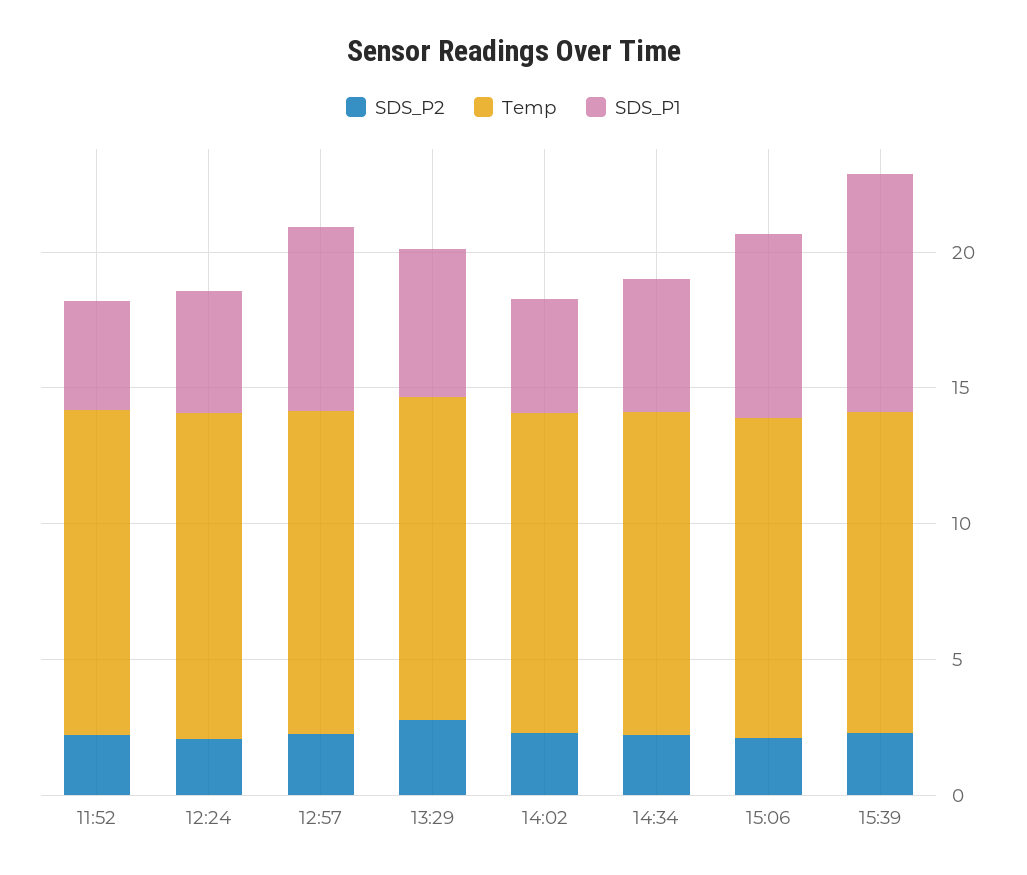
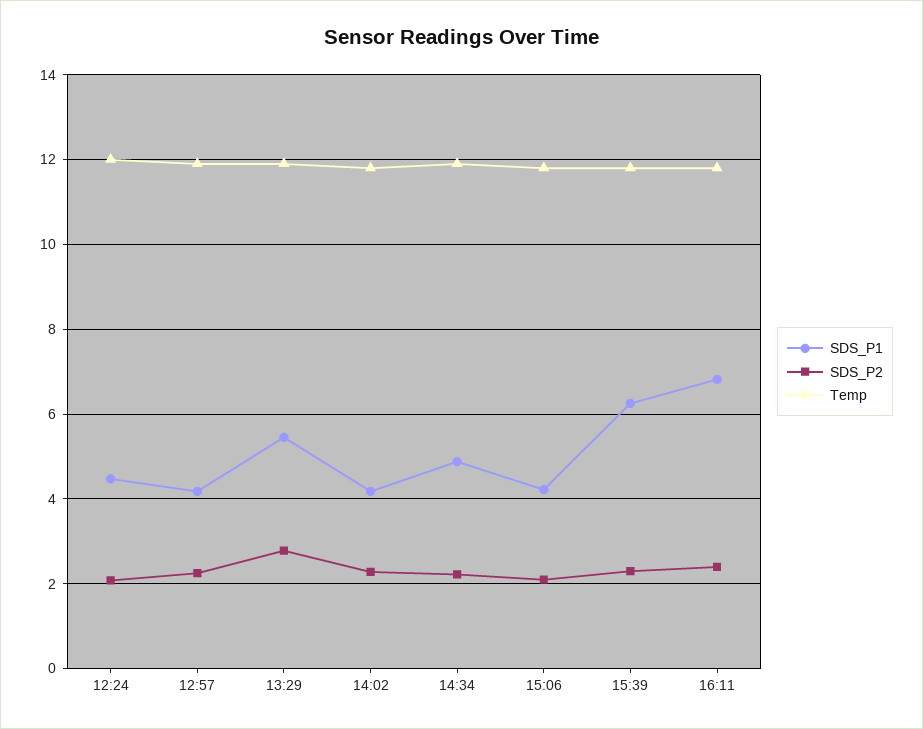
SDS_P2, 11:52: 2 -> none
Temp, 11:52: 12 -> none
SDS_P1, 11:52: 4 -> none
SDS_P1, 12:57: 7 -> 4.2
SDS_P1, 15:06: 7 -> 4.2
SDS_P1, 15:39: 9 -> 6.2
SDS_P1, 16:11: none -> 6.8
SDS_P2, 16:11: none -> 2.4
Temp, 16:11: none -> 11.8

